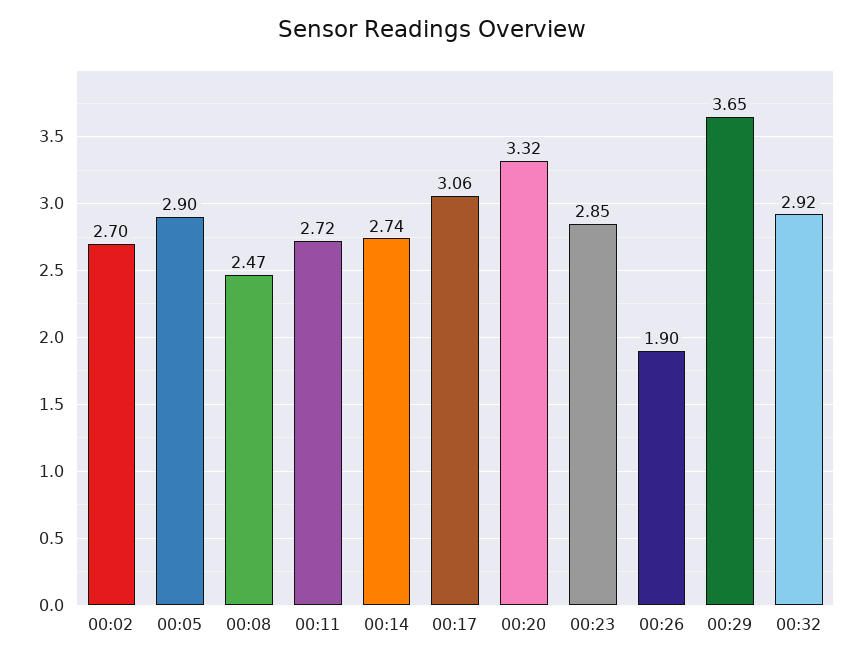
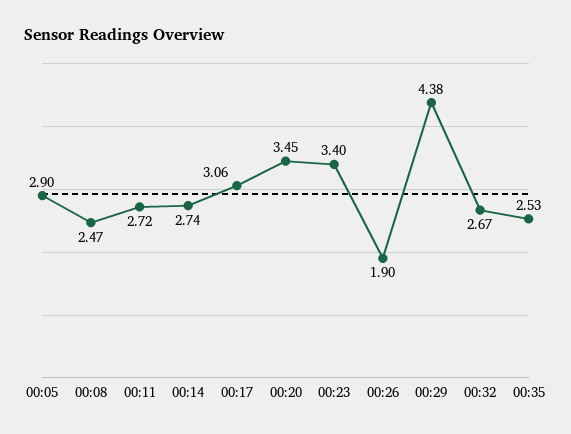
00:02: 2.7 -> none
00:20: 3.32 -> 3.45
00:23: 2.85 -> 3.4
00:29: 3.65 -> 4.38
00:32: 2.92 -> 2.67
00:35: none -> 2.53

